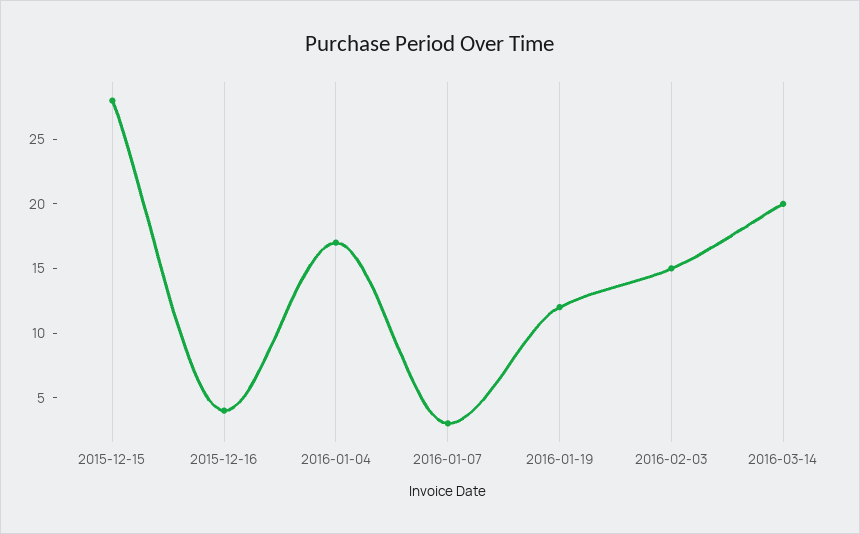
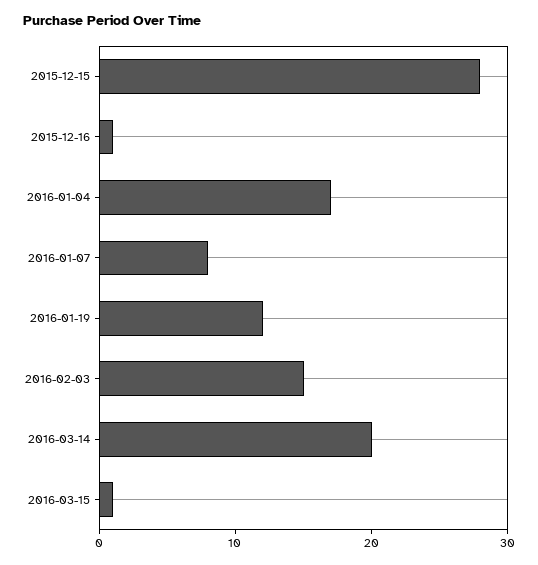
2015-12-16: 4 -> 1
2016-01-07: 3 -> 8
2016-03-15: none -> 1

